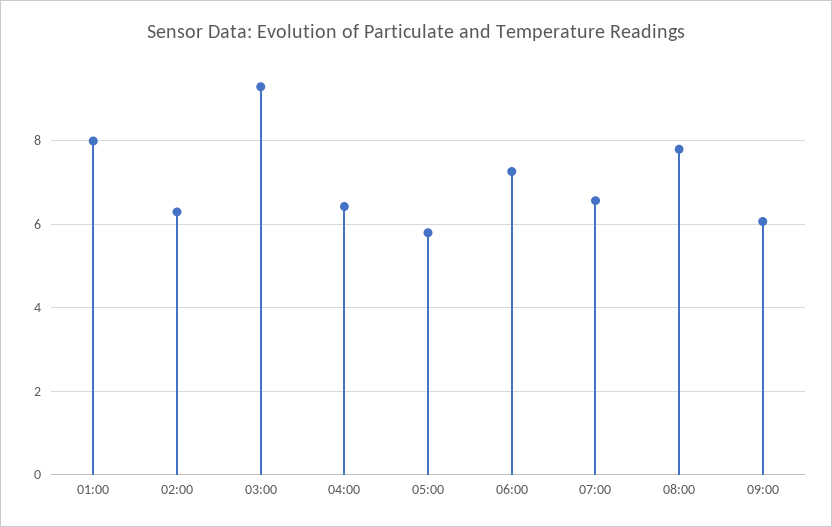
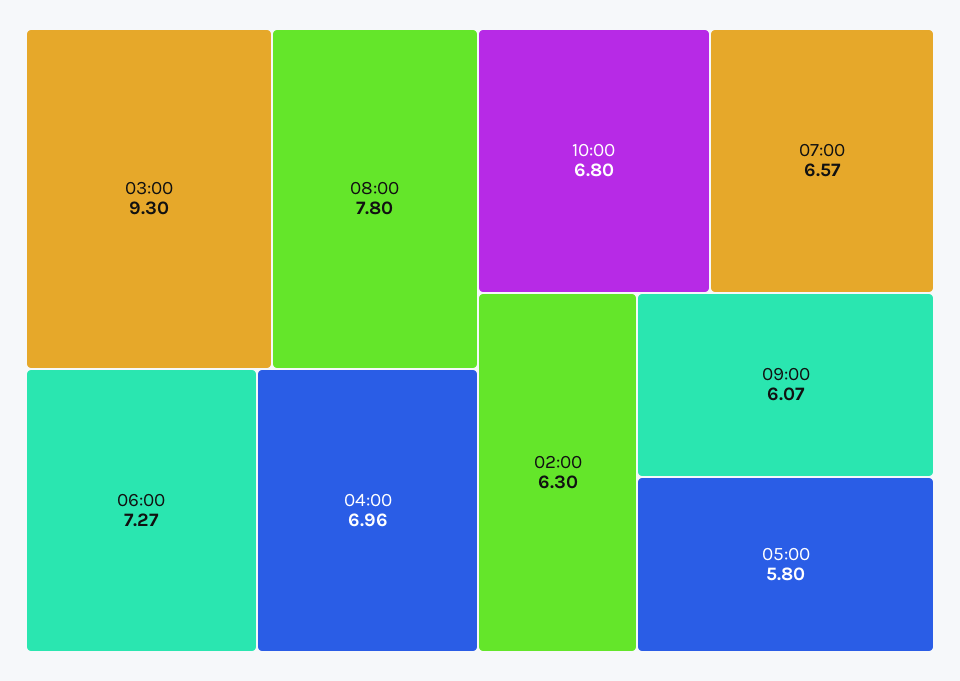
01:00: 8 -> none
04:00: 6.4 -> 6.96
10:00: none -> 6.8

